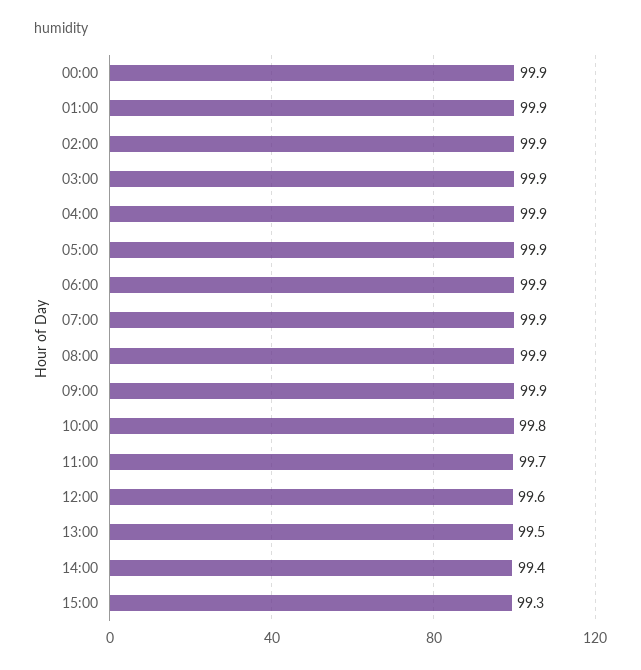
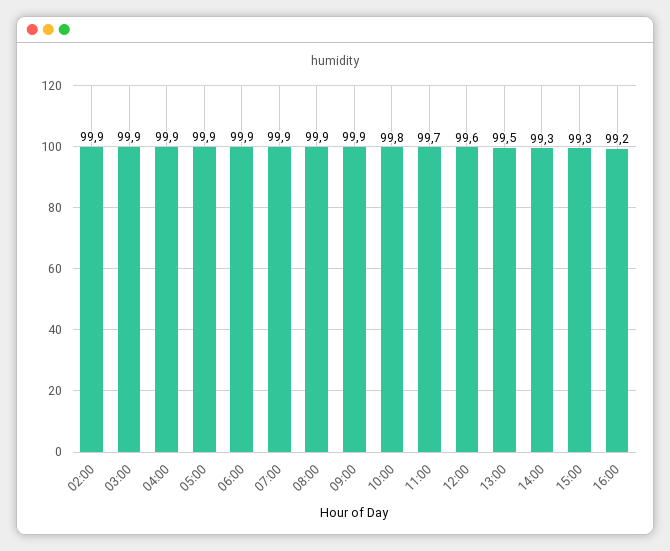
00:00: 99.9 -> none
01:00: 99.9 -> none
14:00: 99.4 -> 99.3
16:00: none -> 99.2

